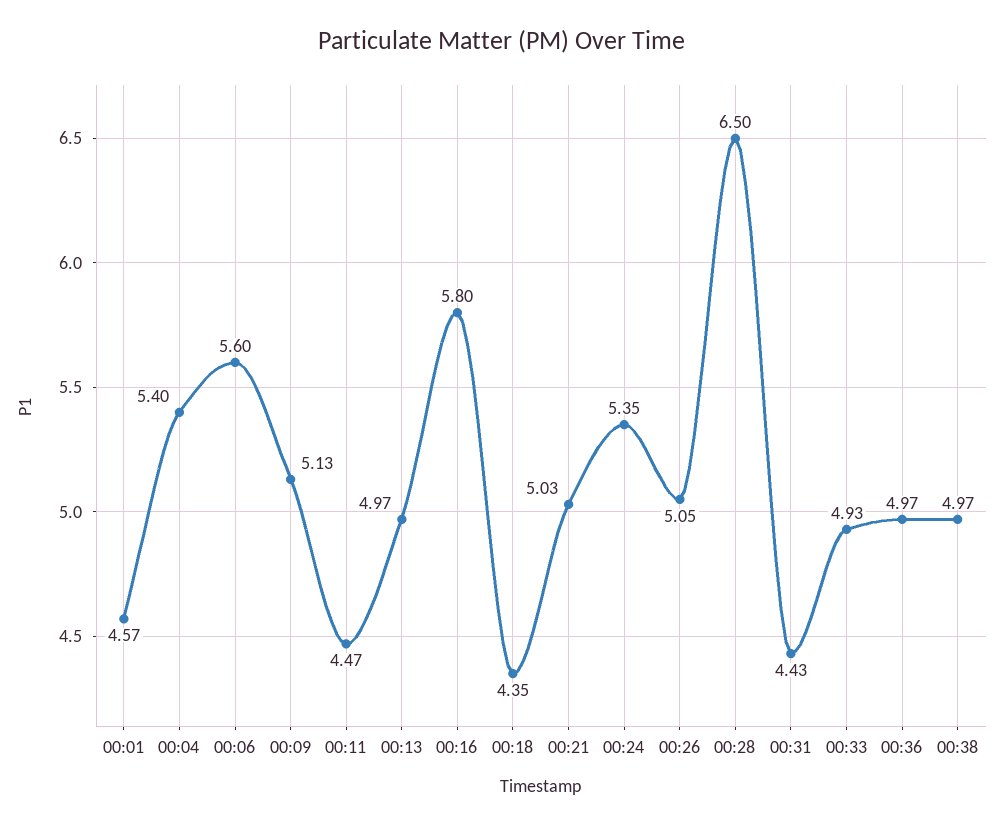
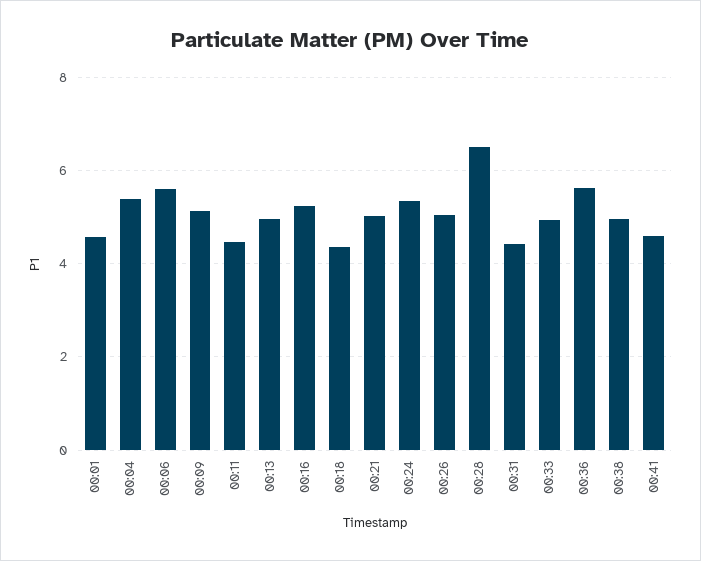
00:16: 5.8 -> 5.2
00:36: 4.97 -> 5.6
00:41: none -> 4.6

